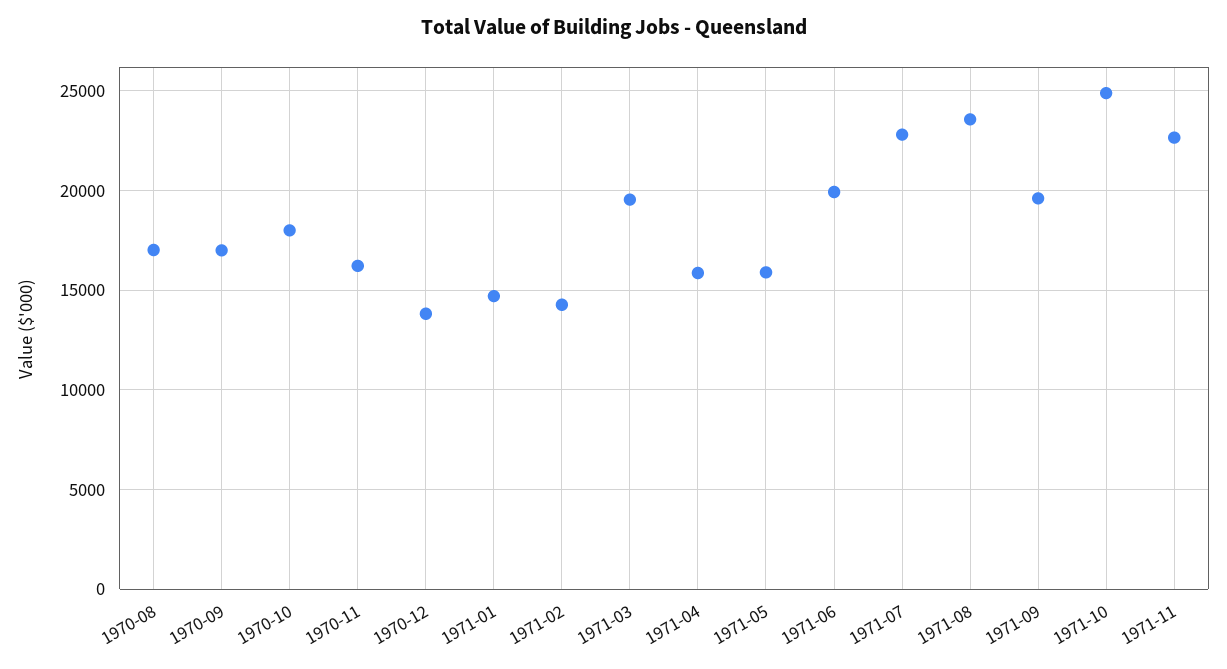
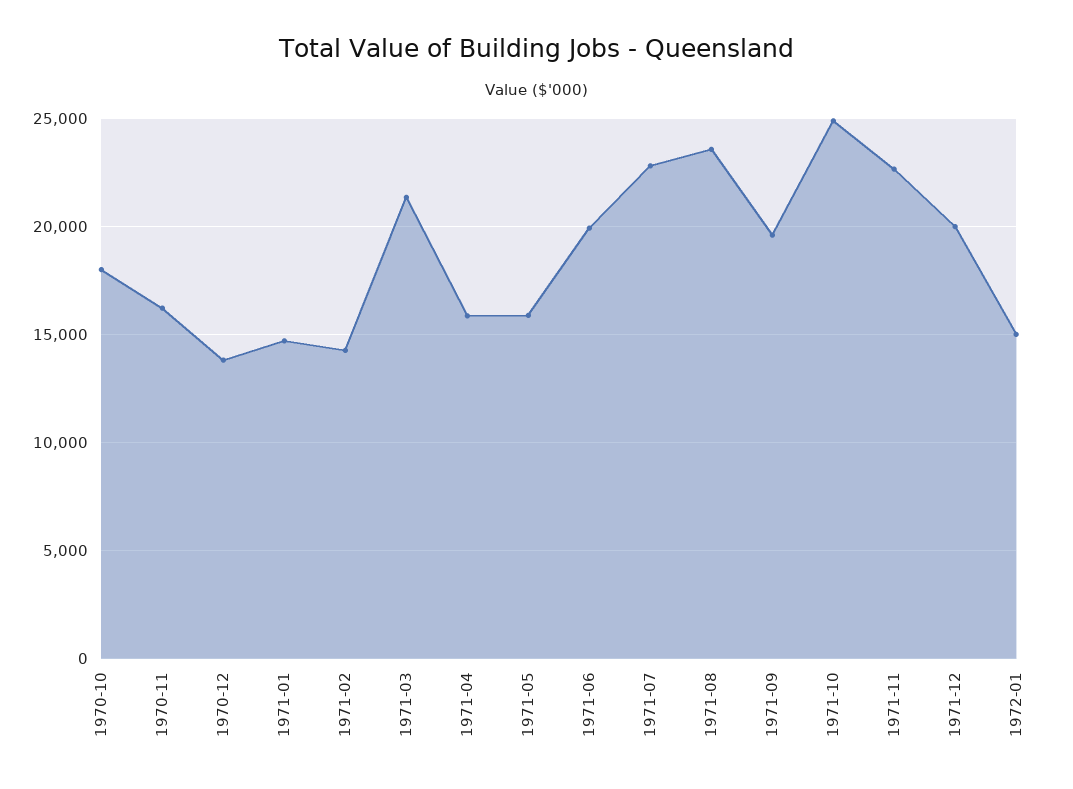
1970-08: 17000 -> none
1970-09: 17000 -> none
1971-03: 19500 -> 21500
1971-12: none -> 20000
1972-01: none -> 15000

